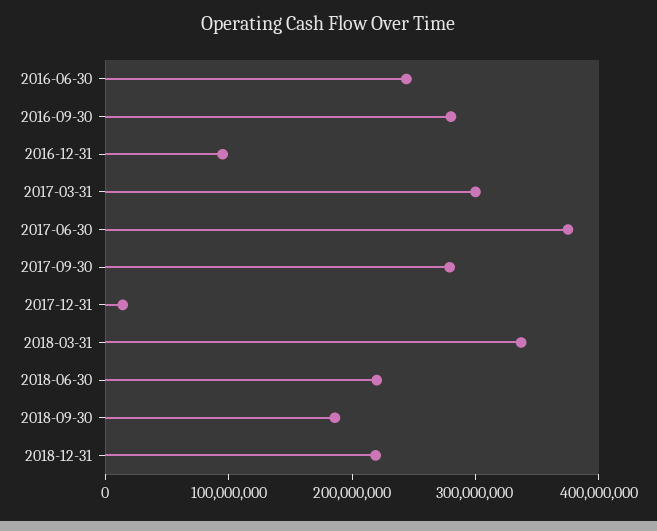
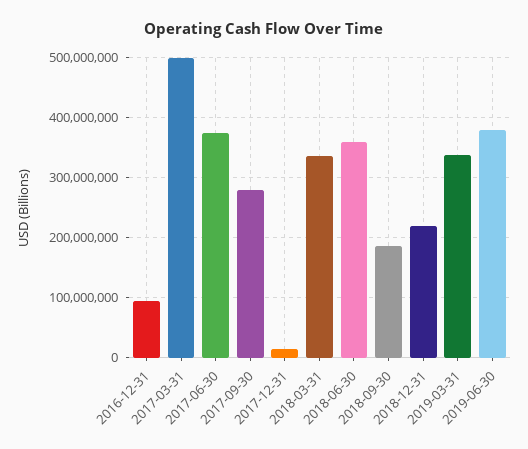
2016-06-30: 240000000 -> none
2016-09-30: 280000000 -> none
2017-03-31: 300000000 -> 500000000
2018-06-30: 220000000 -> 360000000
2019-03-31: none -> 340000000
2019-06-30: none -> 380000000

